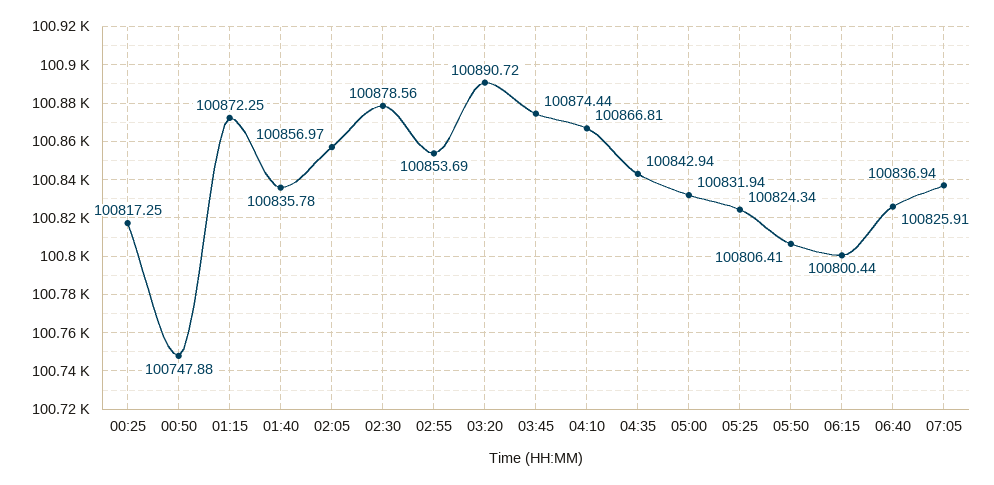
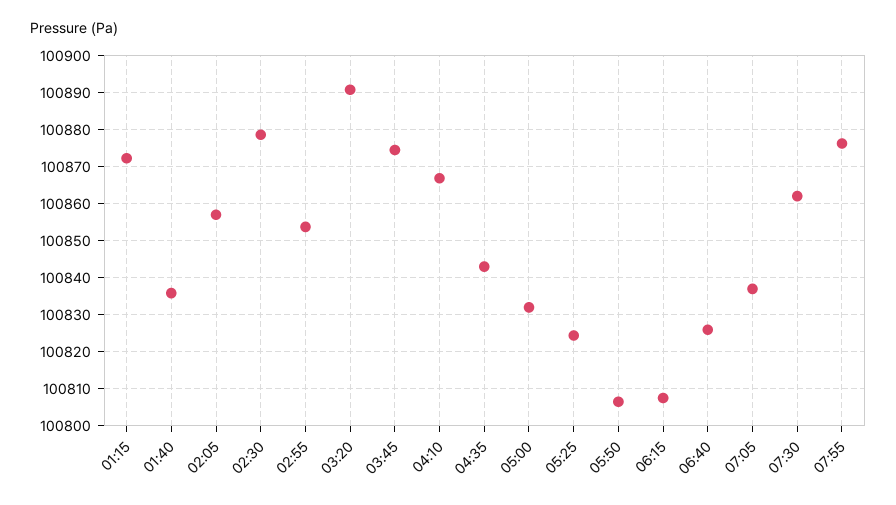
00:25: 100817.25 -> none
00:50: 100747.88 -> none
06:15: 100800.44 -> 100808
07:30: none -> 100862
07:55: none -> 100876

